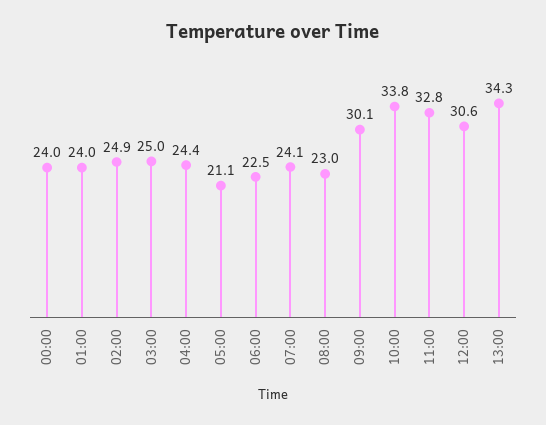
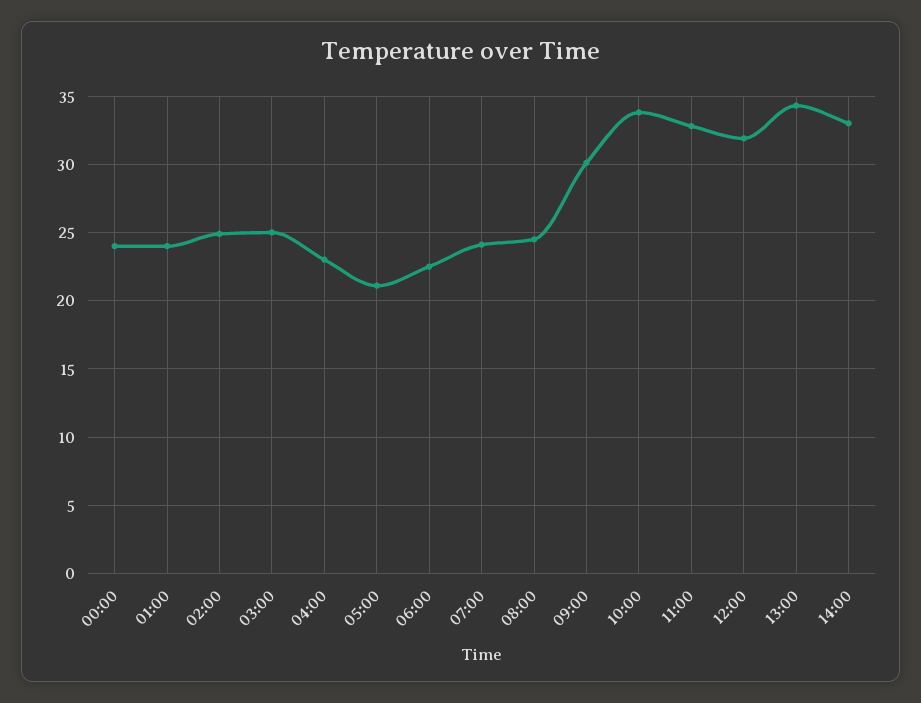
04:00: 24.4 -> 23
08:00: 23 -> 24.5
12:00: 30.6 -> 32
14:00: none -> 33

